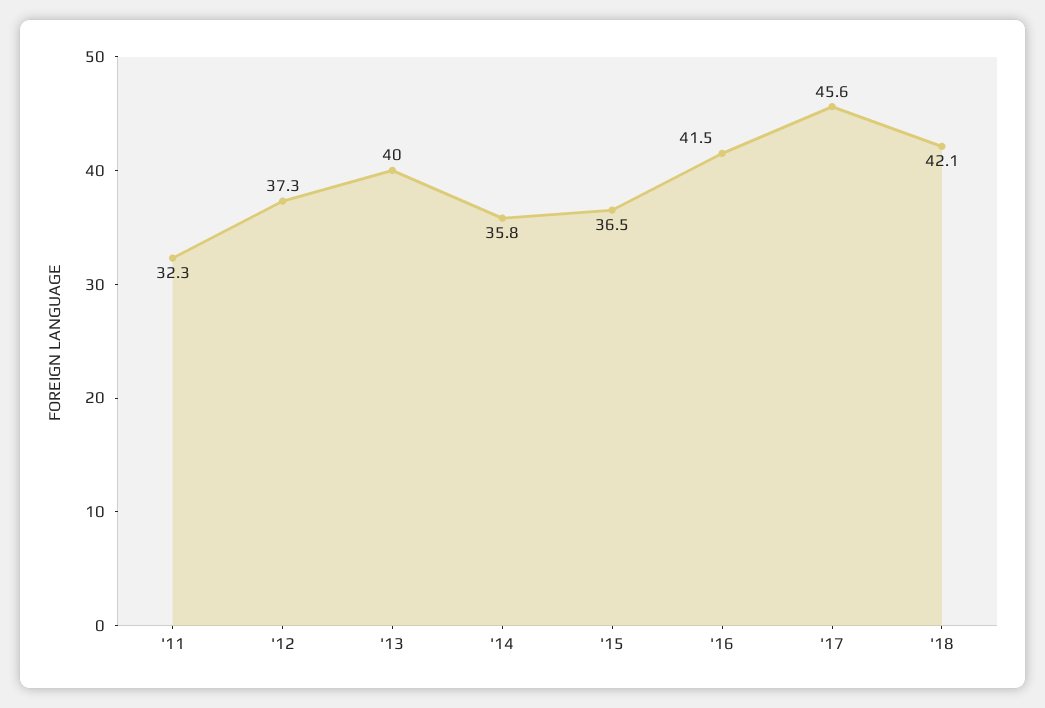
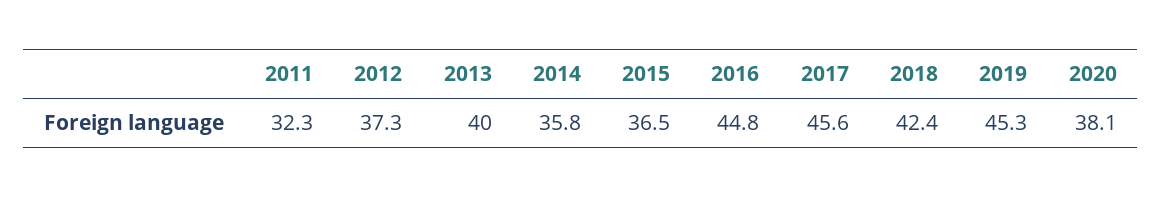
'16: 41.5 -> 44.8
'18: 42.1 -> 42.4
2019: none -> 45.3
2020: none -> 38.1

